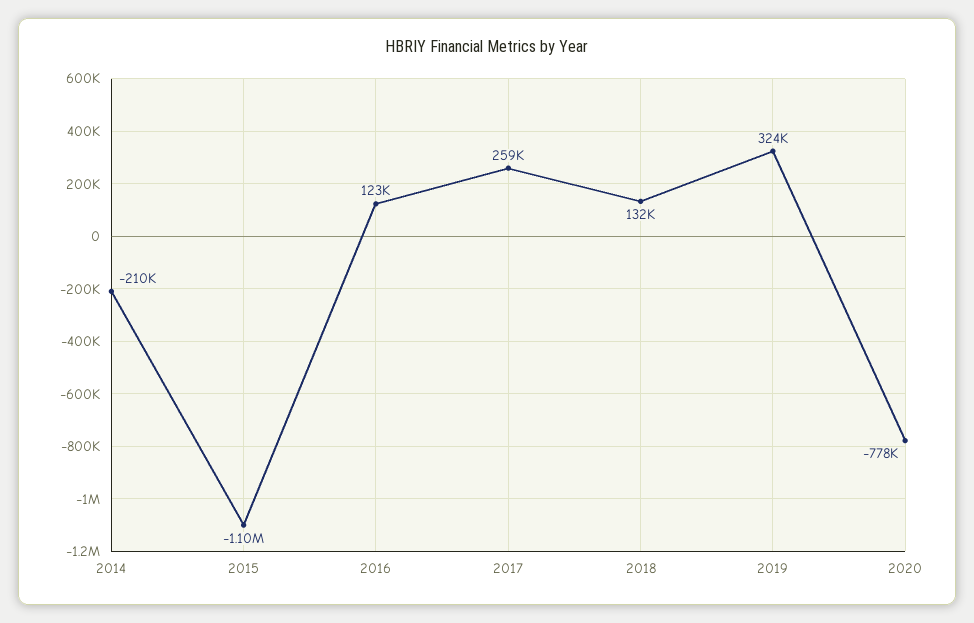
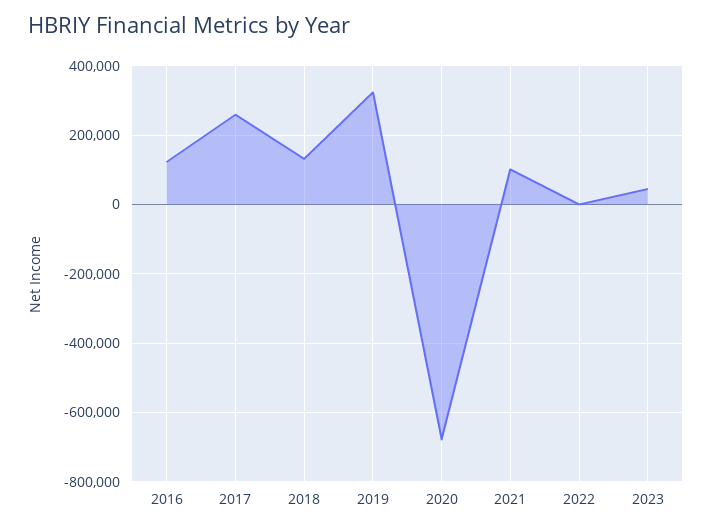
2014: -210000 -> none
2015: -1100000 -> none
2020: -778000 -> -680000
2021: none -> 100000
2022: none -> 0
2023: none -> 40000

